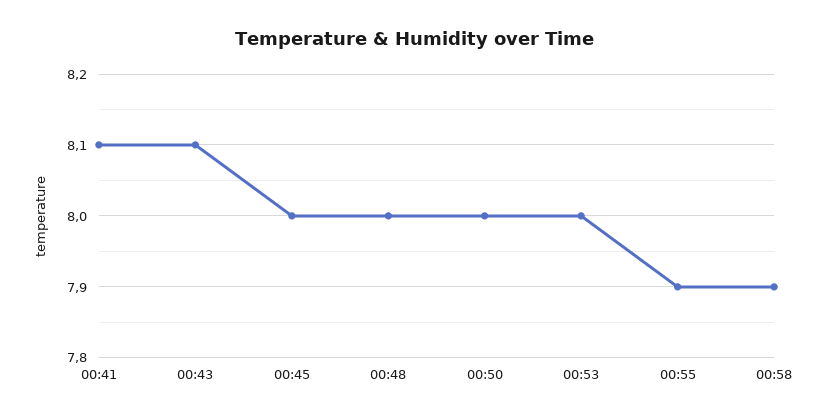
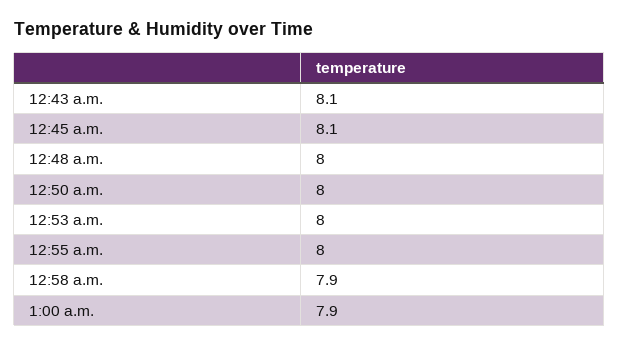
00:41: 8.1 -> none
00:45: 8 -> 8.1
00:55: 7.9 -> 8
1:00 a.m.: none -> 7.9

